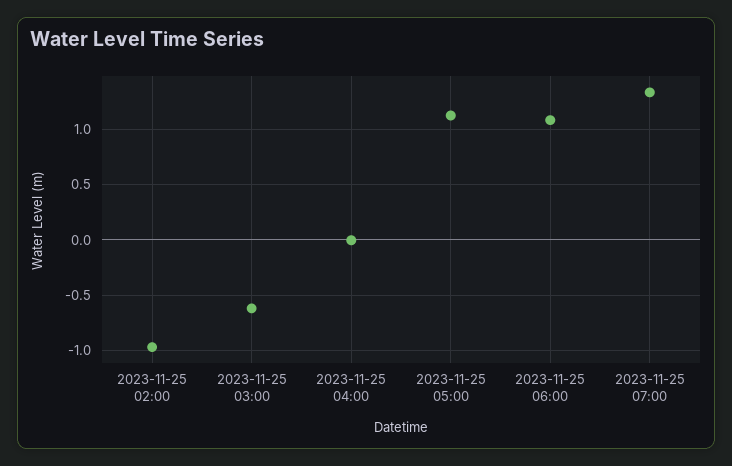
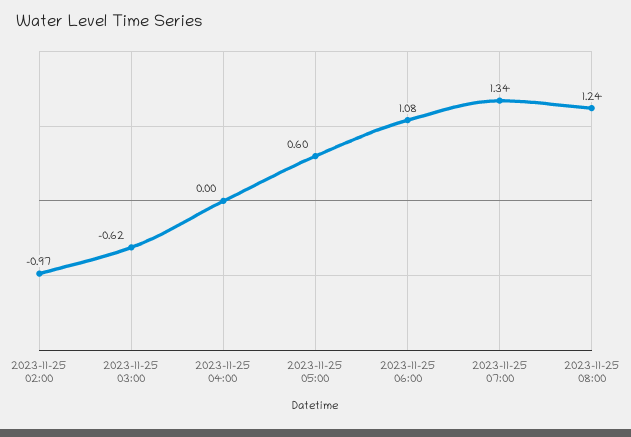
2023-11-25 05:00: 1.1 -> 0.6
2023-11-25 08:00: none -> 1.24

